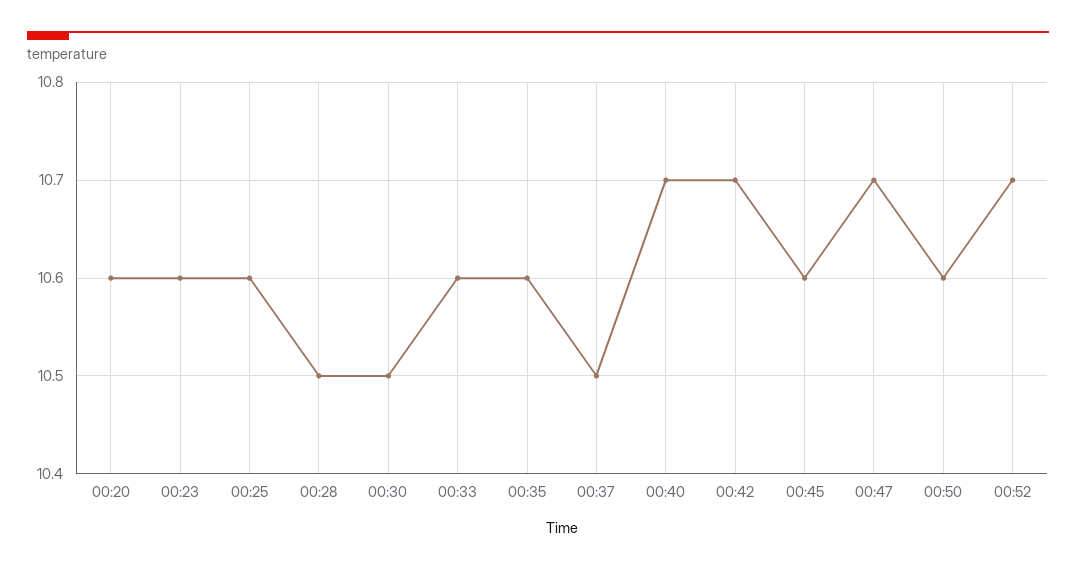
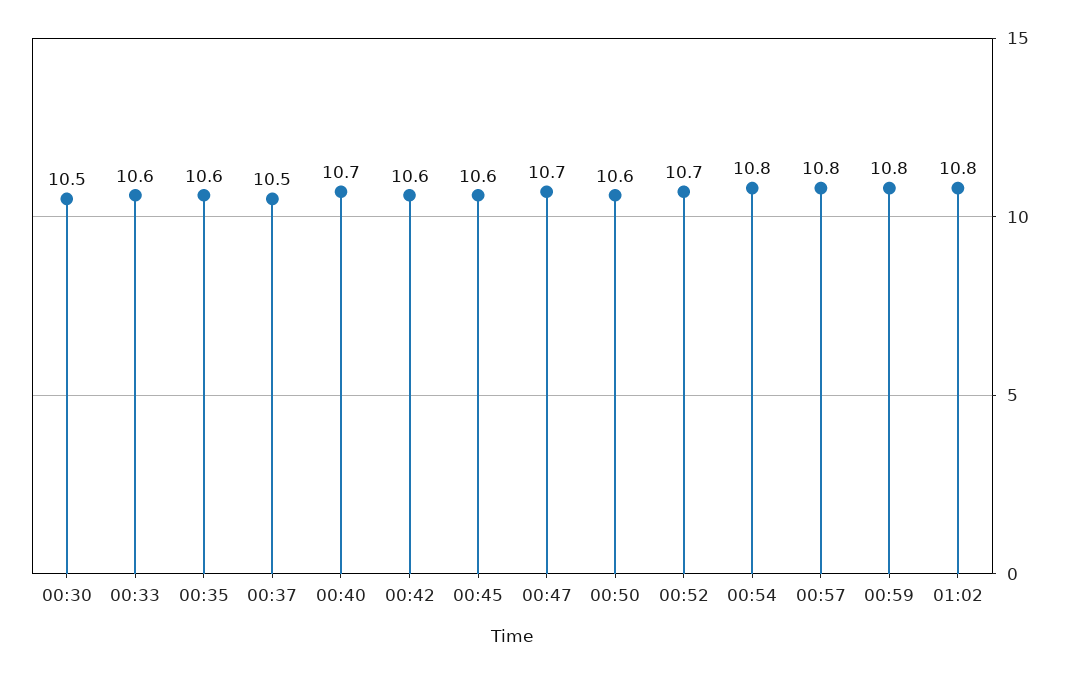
00:20: 10.6 -> none
00:23: 10.6 -> none
00:25: 10.6 -> none
00:28: 10.5 -> none
00:42: 10.7 -> 10.6
00:54: none -> 10.8
00:57: none -> 10.8
00:59: none -> 10.8
01:02: none -> 10.8

